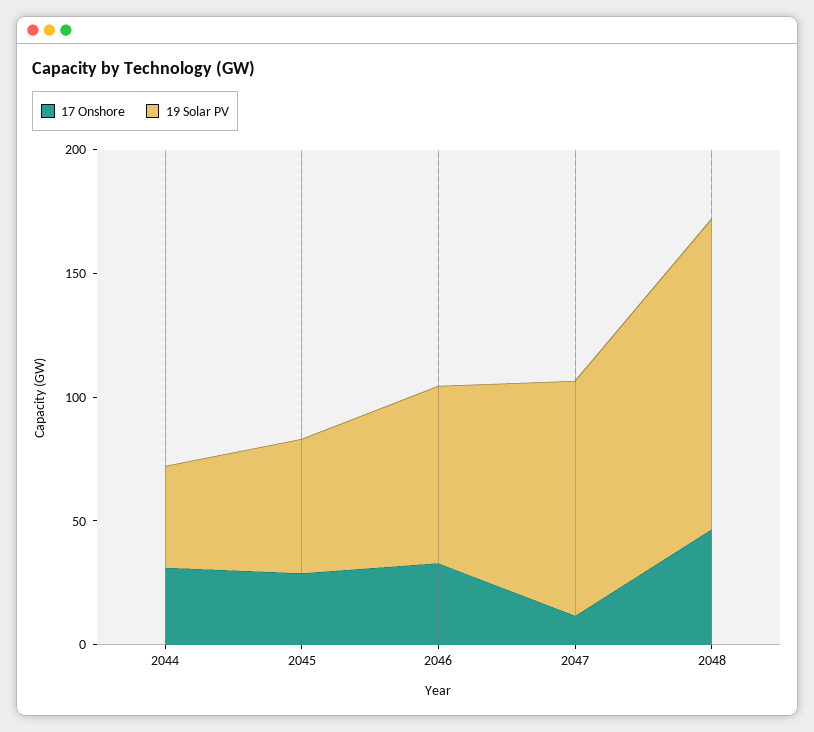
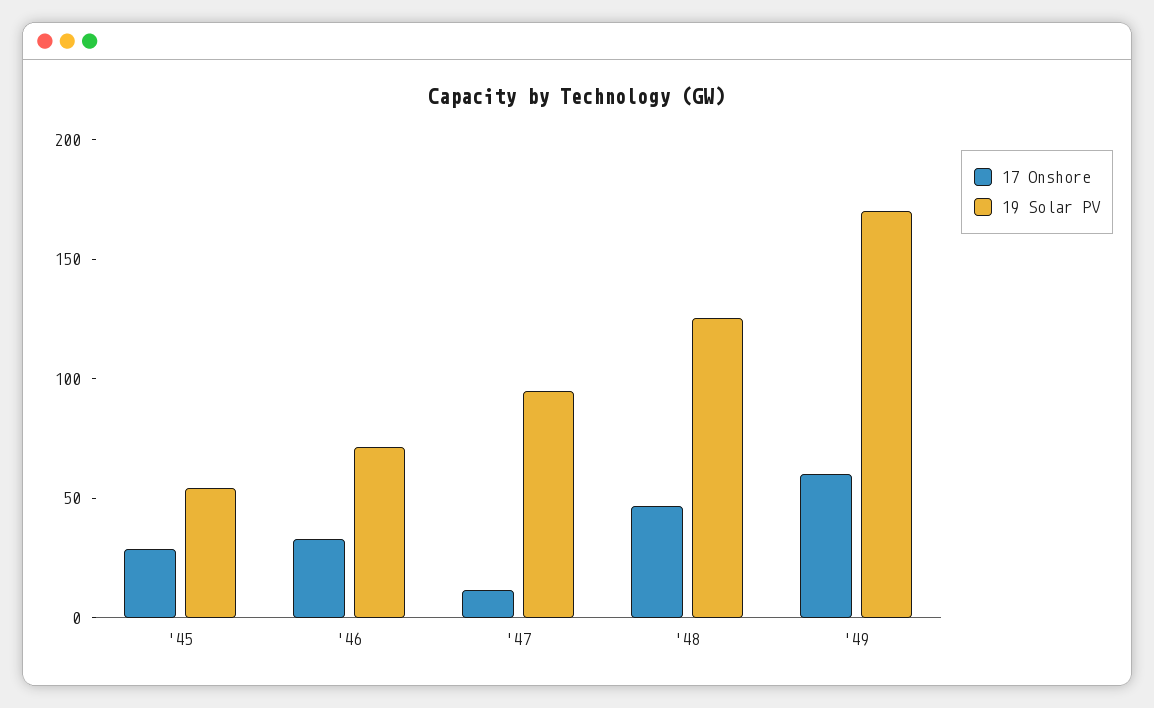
17 Onshore, 2044: 30 -> none
19 Solar PV, 2044: 40 -> none
17 Onshore, '49: none -> 60
19 Solar PV, '49: none -> 170

